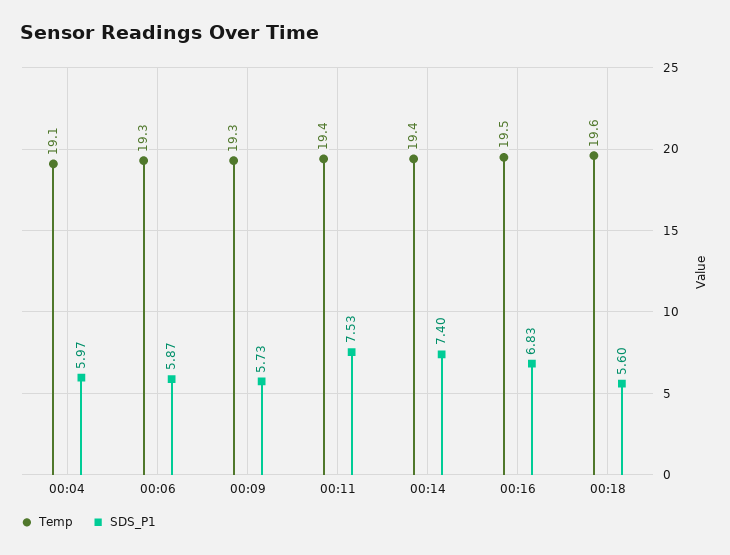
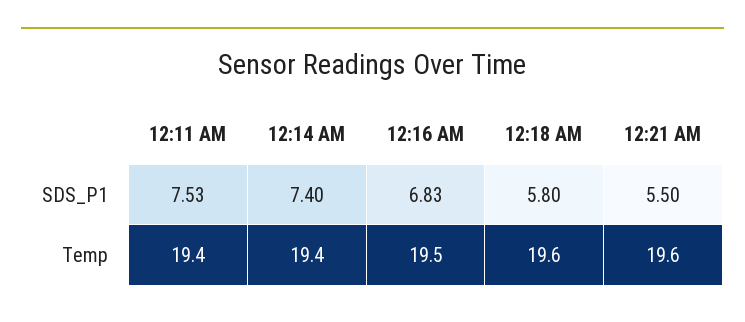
Temp, 00:04: 19.1 -> none
SDS_P1, 00:04: 5.97 -> none
Temp, 00:06: 19.3 -> none
SDS_P1, 00:06: 5.87 -> none
Temp, 00:09: 19.3 -> none
SDS_P1, 00:09: 5.73 -> none
SDS_P1, 00:18: 5.6 -> 5.8
SDS_P1, 12:21 AM: none -> 5.5
Temp, 12:21 AM: none -> 19.6

